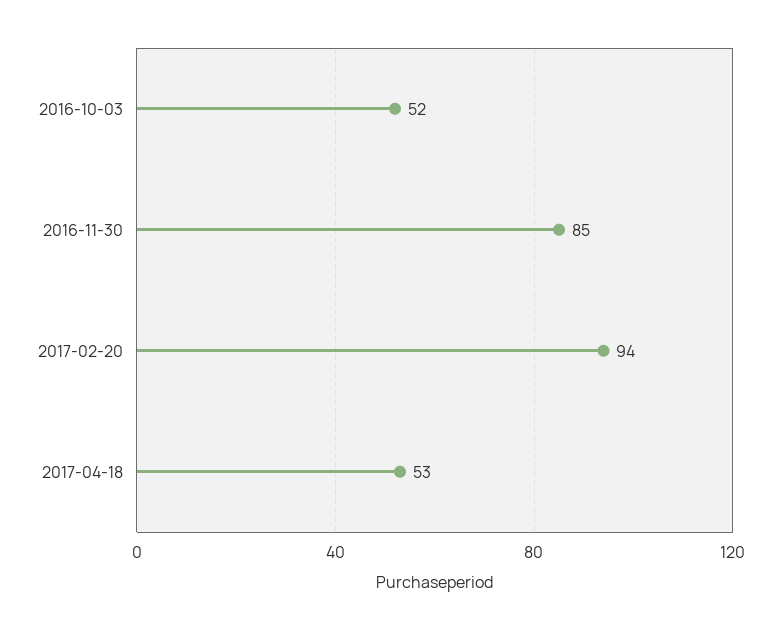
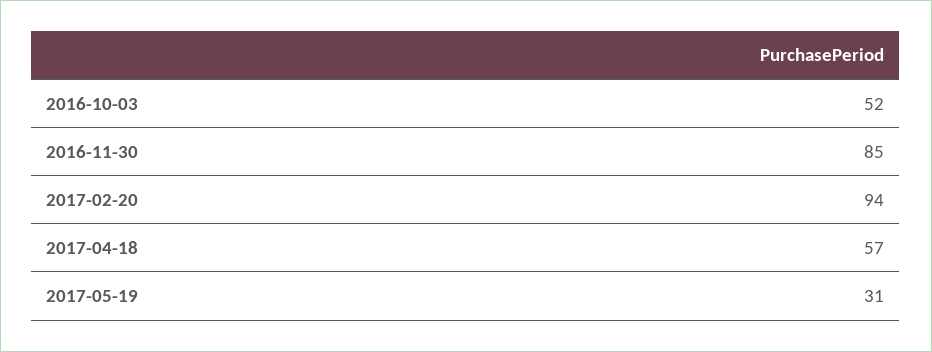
2017-04-18: 53 -> 57
2017-05-19: none -> 31

